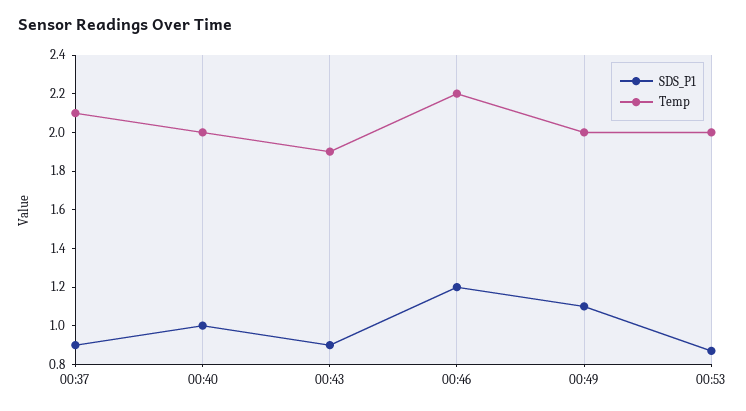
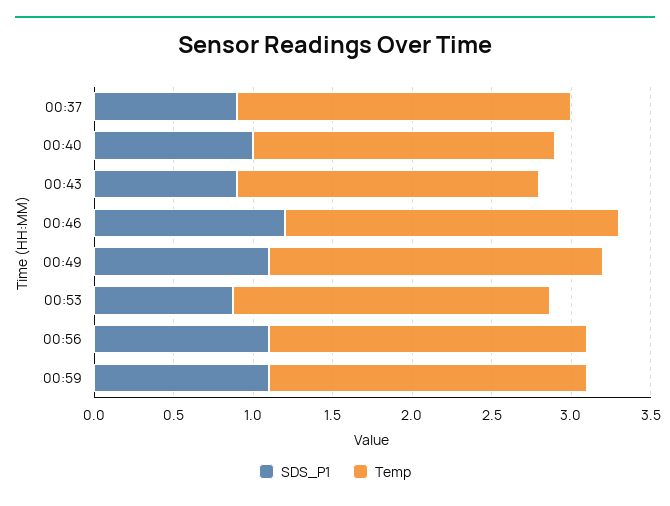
Temp, 00:40: 2 -> 1.9
Temp, 00:46: 2.2 -> 2.1
Temp, 00:49: 2 -> 2.1
SDS_P1, 00:56: none -> 1.1
Temp, 00:56: none -> 2
SDS_P1, 00:59: none -> 1.1
Temp, 00:59: none -> 2

